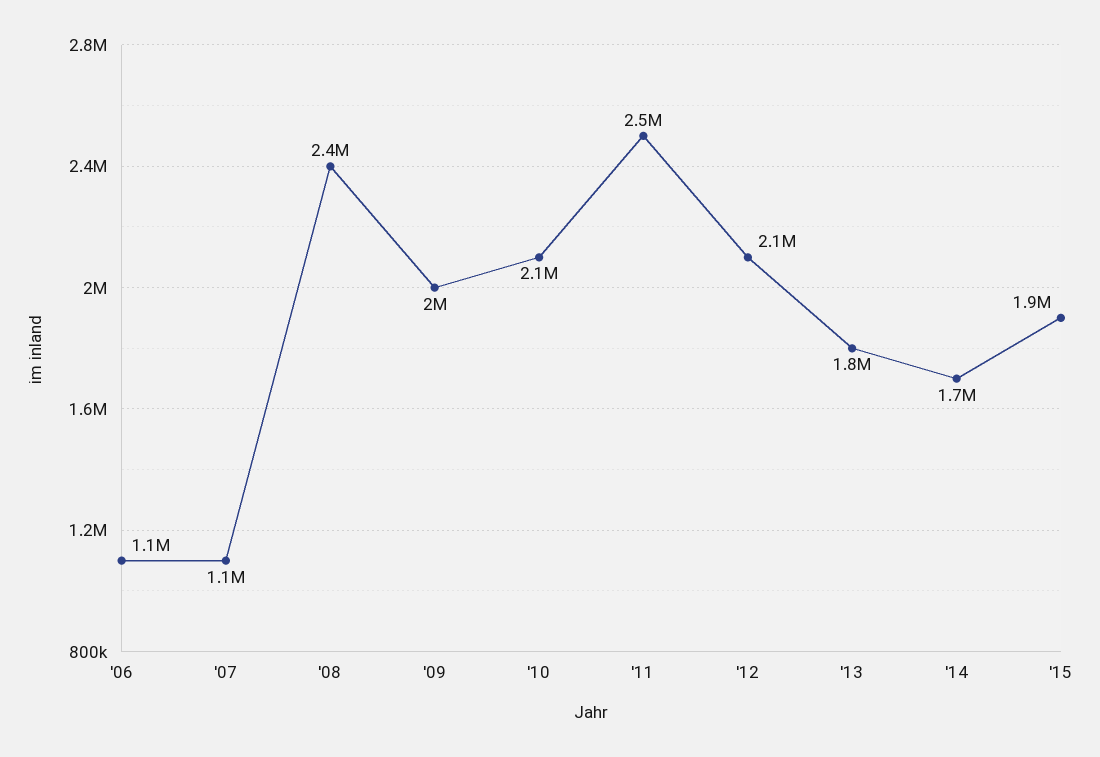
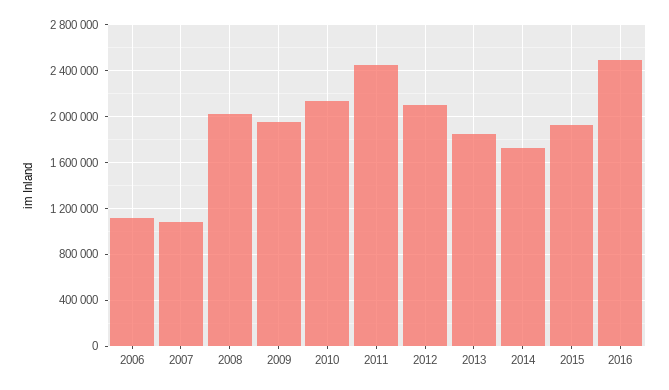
'08: 2400000 -> 2000000
2016: none -> 2500000

